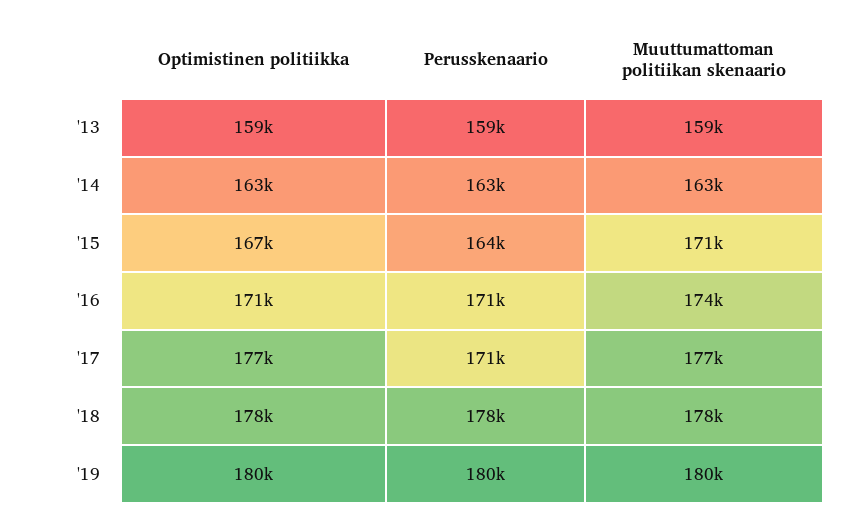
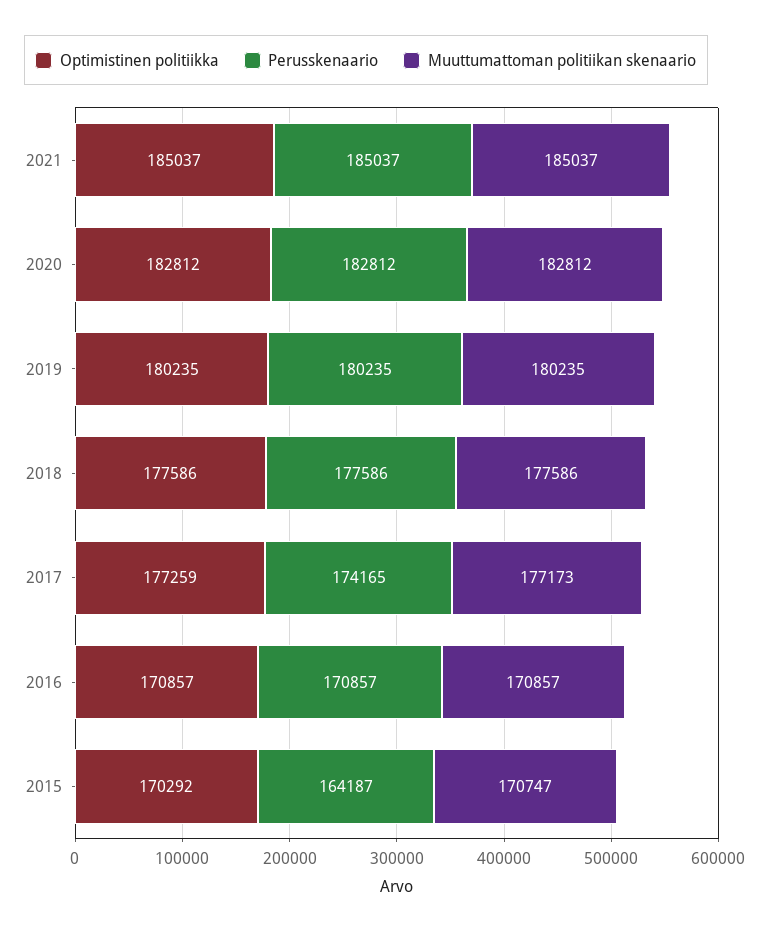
Optimistinen politiikka, '13: 159000 -> none
Perusskenaario, '13: 159000 -> none
Muuttumattoman politiikan skenaario, '13: 159000 -> none
Optimistinen politiikka, '14: 163000 -> none
Perusskenaario, '14: 163000 -> none
Muuttumattoman politiikan skenaario, '14: 163000 -> none
Optimistinen politiikka, '15: 167000 -> 170292
Muuttumattoman politiikan skenaario, '16: 174000 -> 170857
Perusskenaario, '17: 171000 -> 174165
Optimistinen politiikka, 2021: none -> 185037
Perusskenaario, 2021: none -> 185037
Muuttumattoman politiikan skenaario, 2021: none -> 185037
Optimistinen politiikka, 2020: none -> 182812
Perusskenaario, 2020: none -> 182812
Muuttumattoman politiikan skenaario, 2020: none -> 182812

